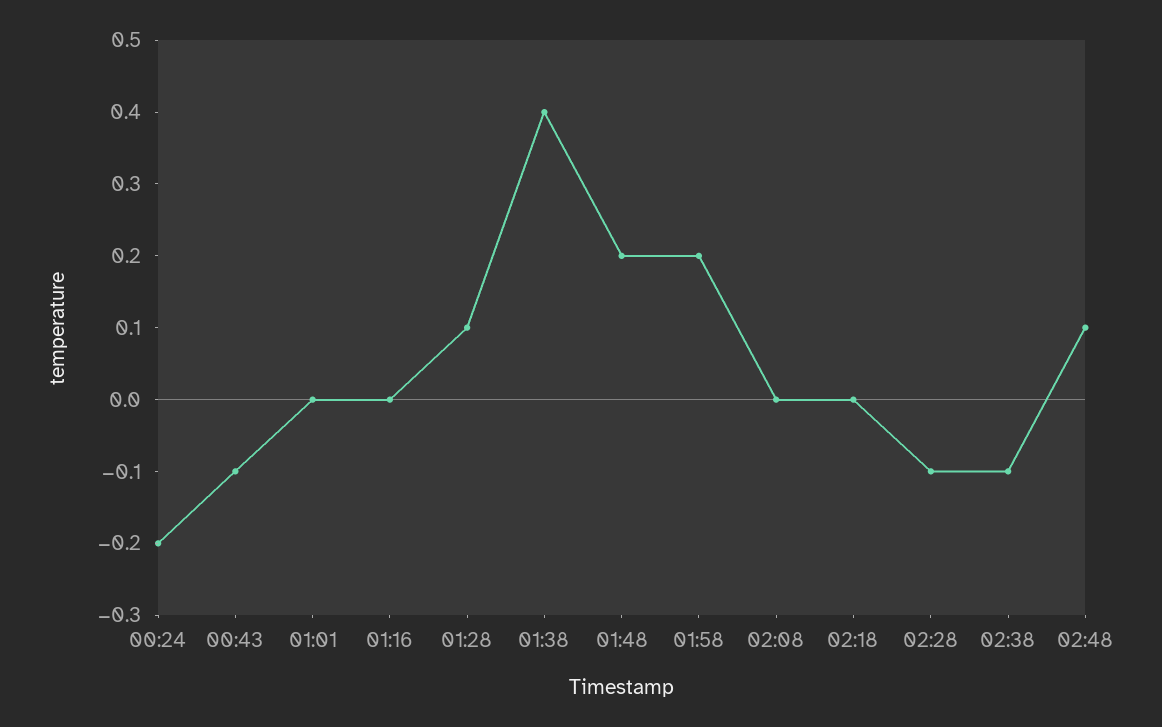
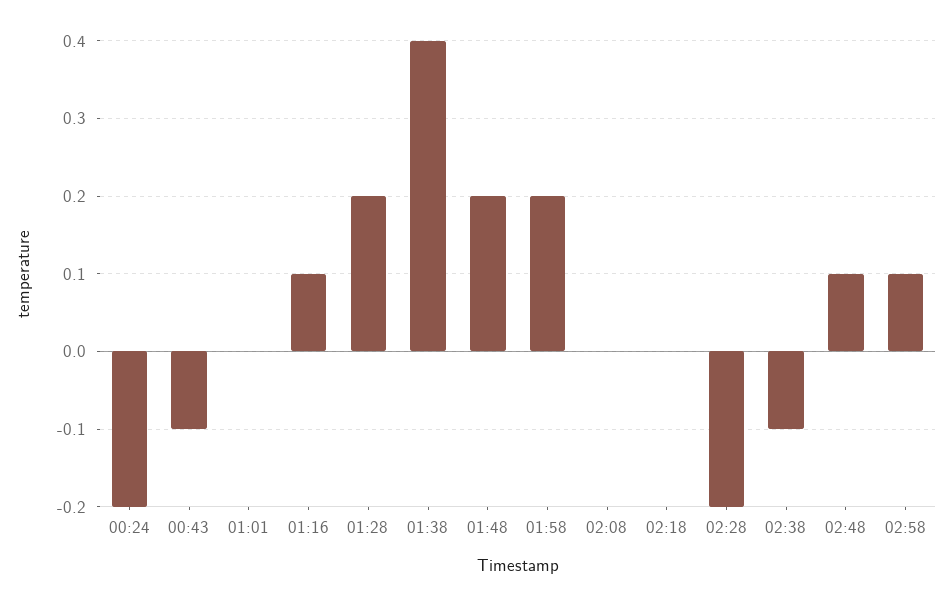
01:16: 0 -> 0.1
01:28: 0.1 -> 0.2
02:28: -0.1 -> -0.2
02:58: none -> 0.1

